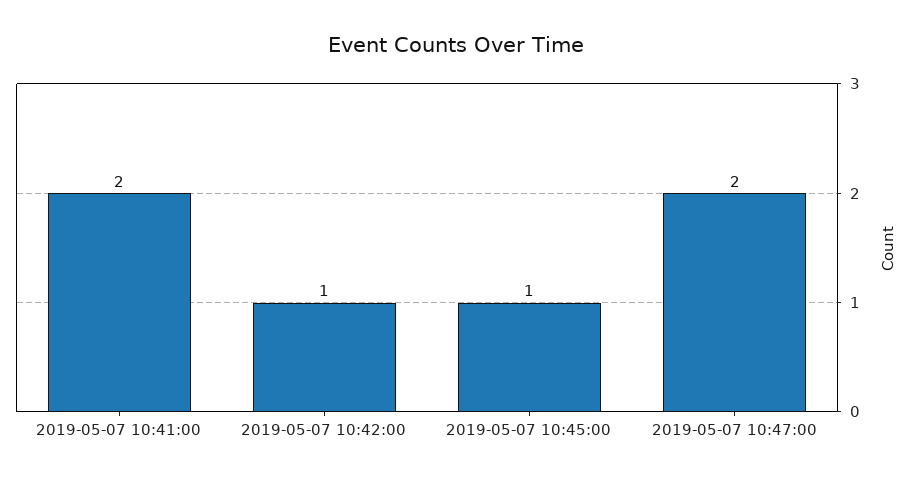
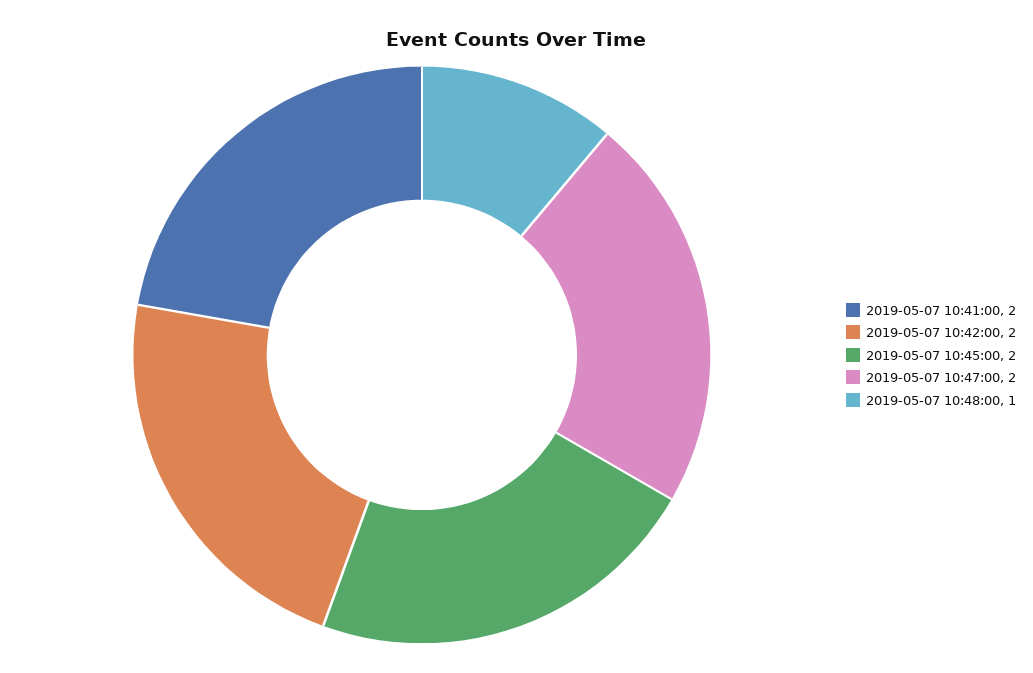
2019-05-07 10:42:00: 1 -> 2
2019-05-07 10:45:00: 1 -> 2
2019-05-07 10:48:00: none -> 1

